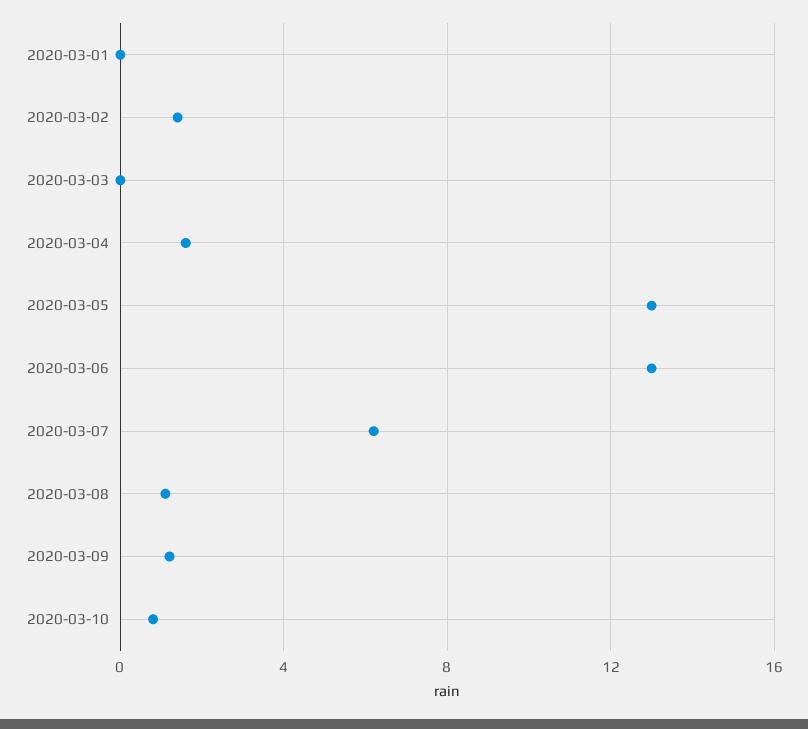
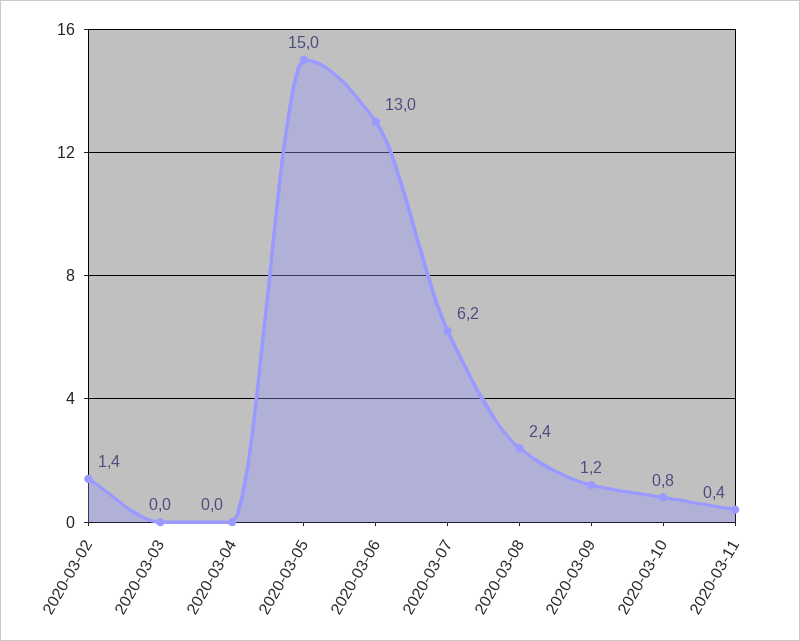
2020-03-01: 0 -> none
2020-03-04: 1.5 -> 0
2020-03-05: 13 -> 15
2020-03-08: 1 -> 2.4
2020-03-11: none -> 0.4

